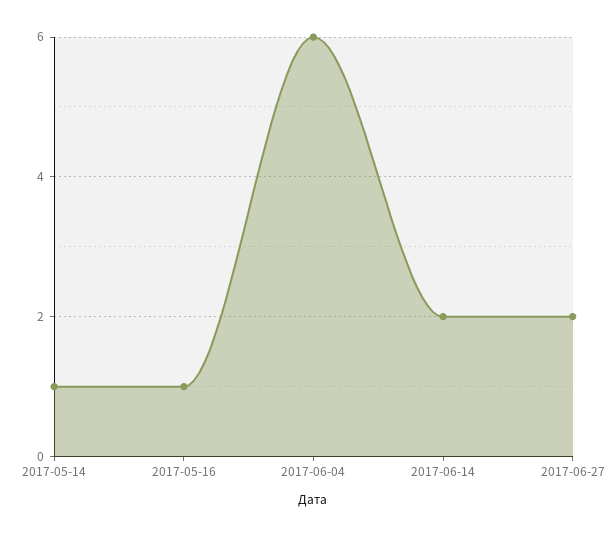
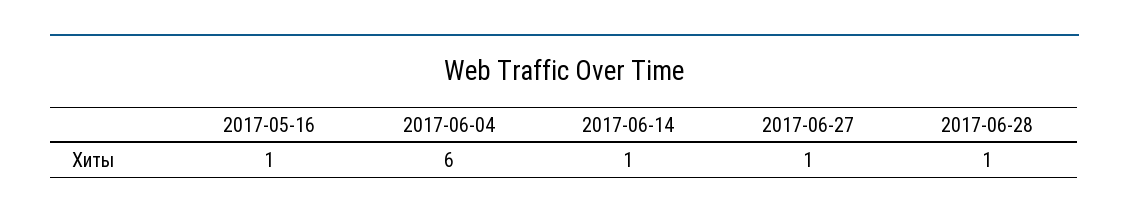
2017-05-14: 1 -> none
2017-06-14: 2 -> 1
2017-06-27: 2 -> 1
2017-06-28: none -> 1

